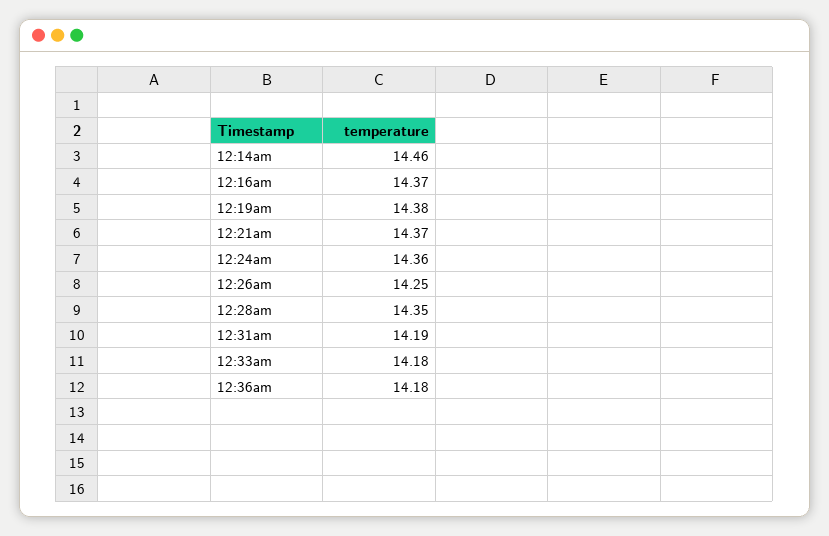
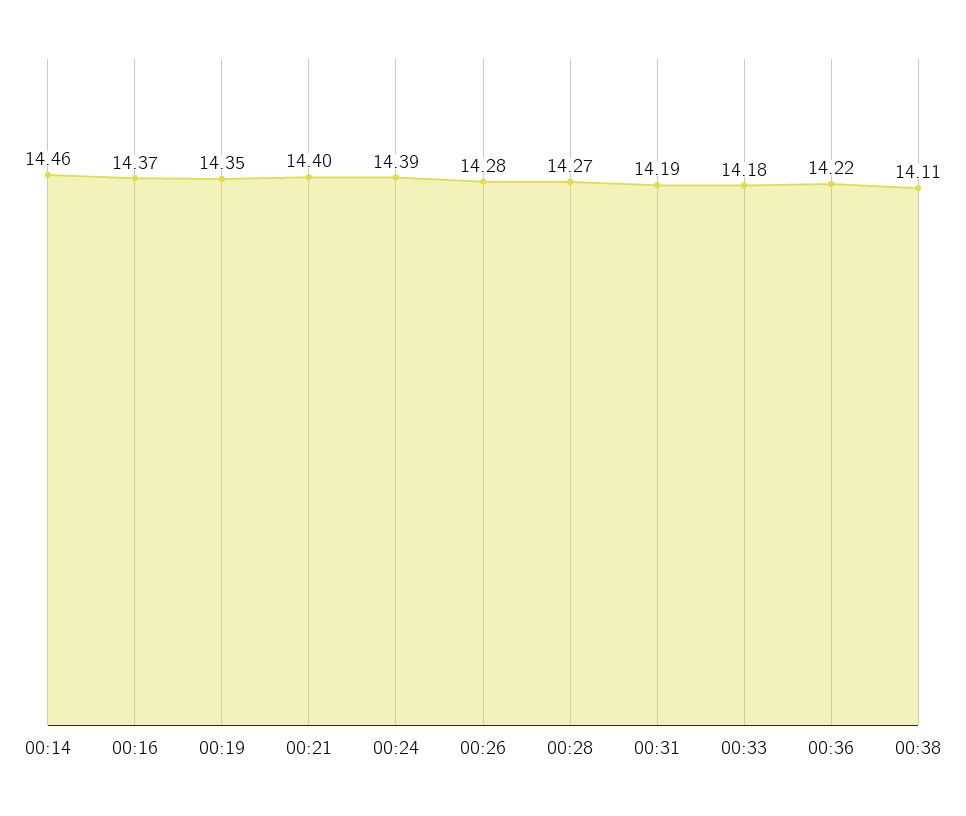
12:19am: 14.38 -> 14.35
12:21am: 14.37 -> 14.4
12:24am: 14.36 -> 14.39
12:26am: 14.25 -> 14.28
12:28am: 14.35 -> 14.27
12:36am: 14.18 -> 14.22
00:38: none -> 14.11

